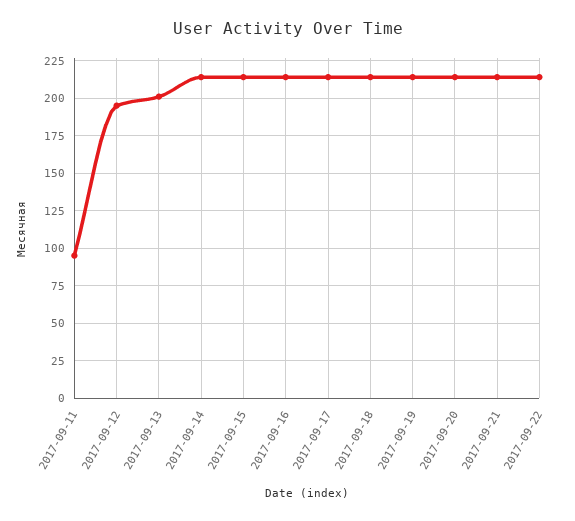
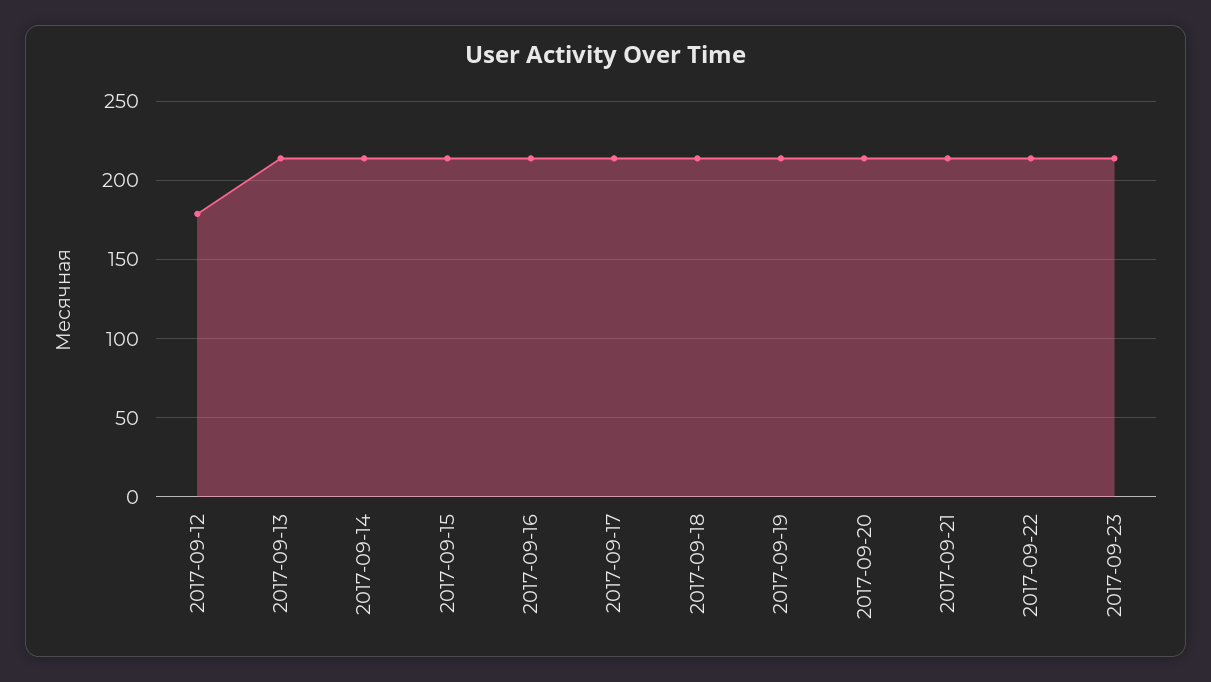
2017-09-11: 95 -> none
2017-09-12: 195 -> 180
2017-09-13: 200 -> 215
2017-09-23: none -> 215

